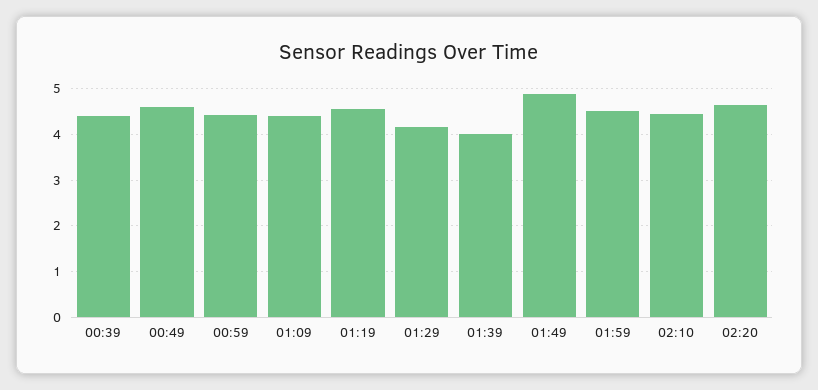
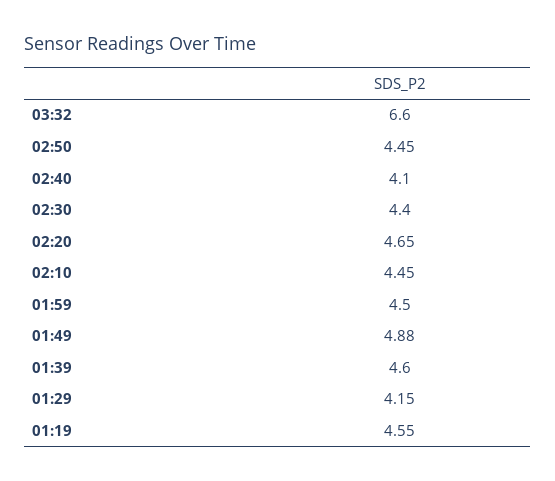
00:39: 4.4 -> none
00:49: 4.6 -> none
00:59: 4.4 -> none
01:09: 4.4 -> none
01:39: 4 -> 4.6
03:32: none -> 6.6
02:50: none -> 4.45
02:40: none -> 4.1
02:30: none -> 4.4

